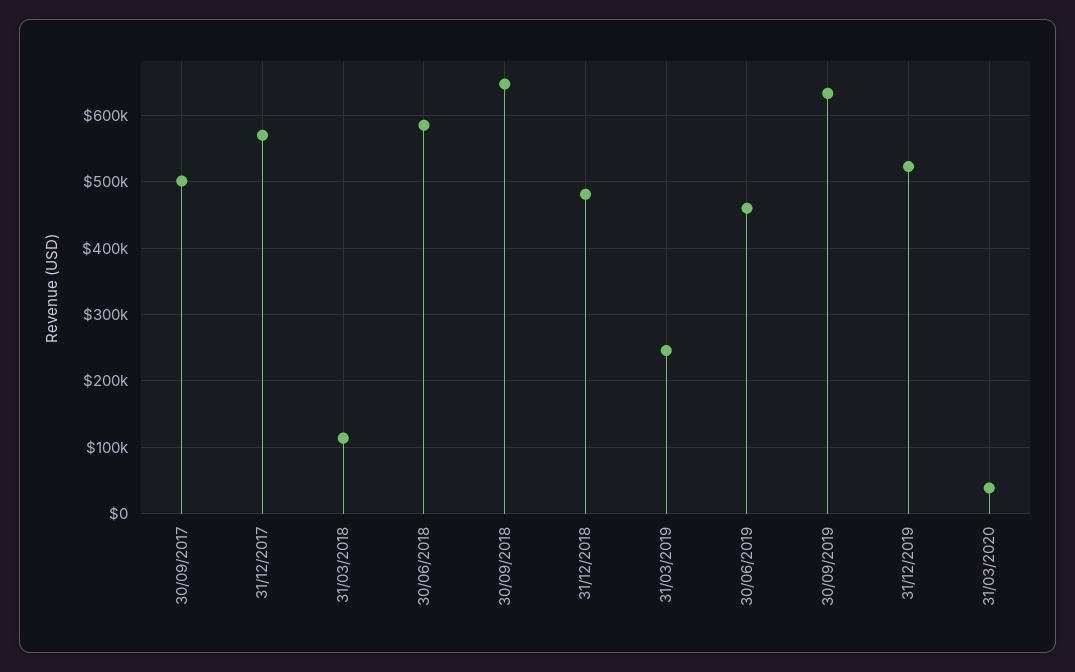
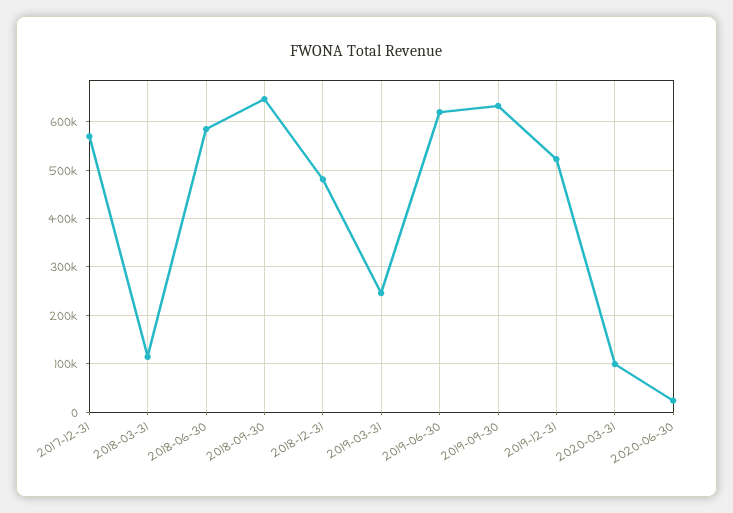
30/09/2017: 500000 -> none
30/06/2019: 460000 -> 620000
31/03/2020: 40000 -> 100000
2020-06-30: none -> 20000

